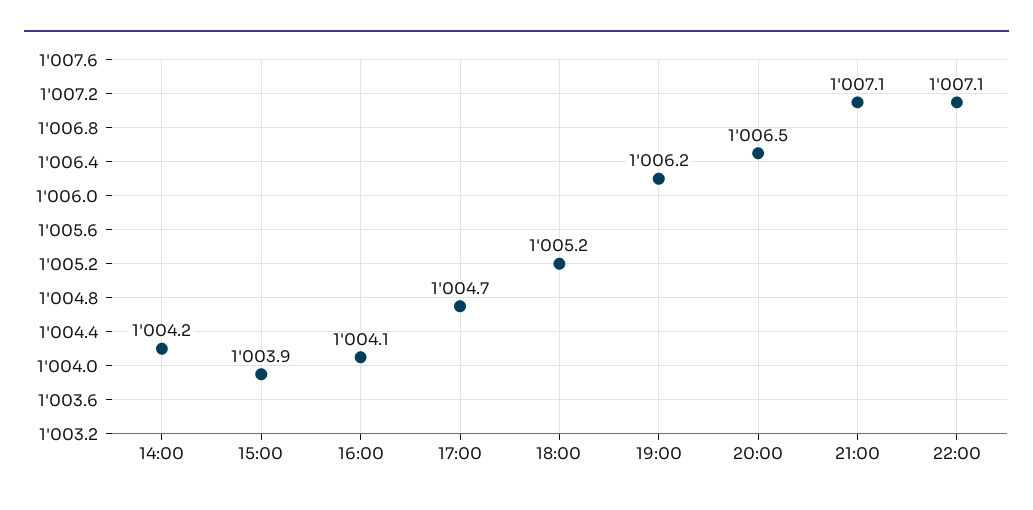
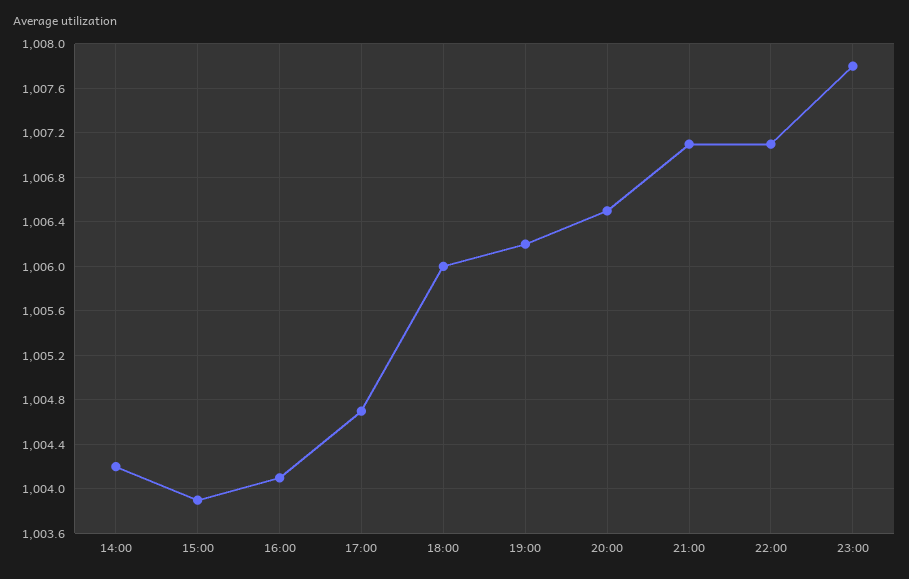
18:00: 1005.2 -> 1006
23:00: none -> 1007.8

